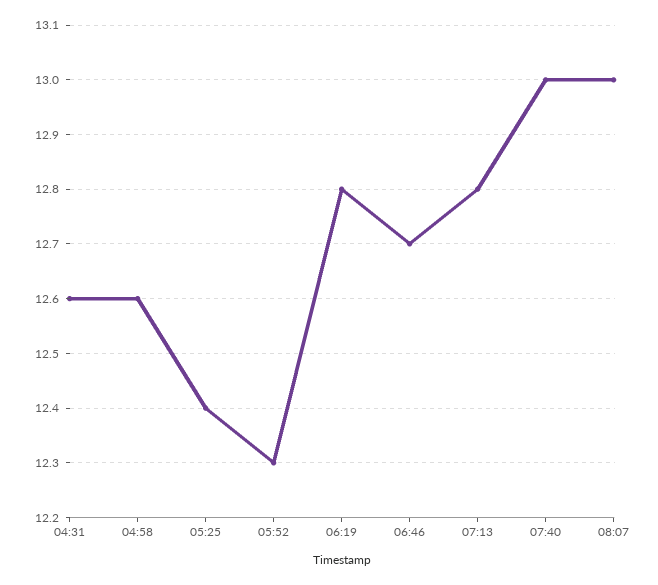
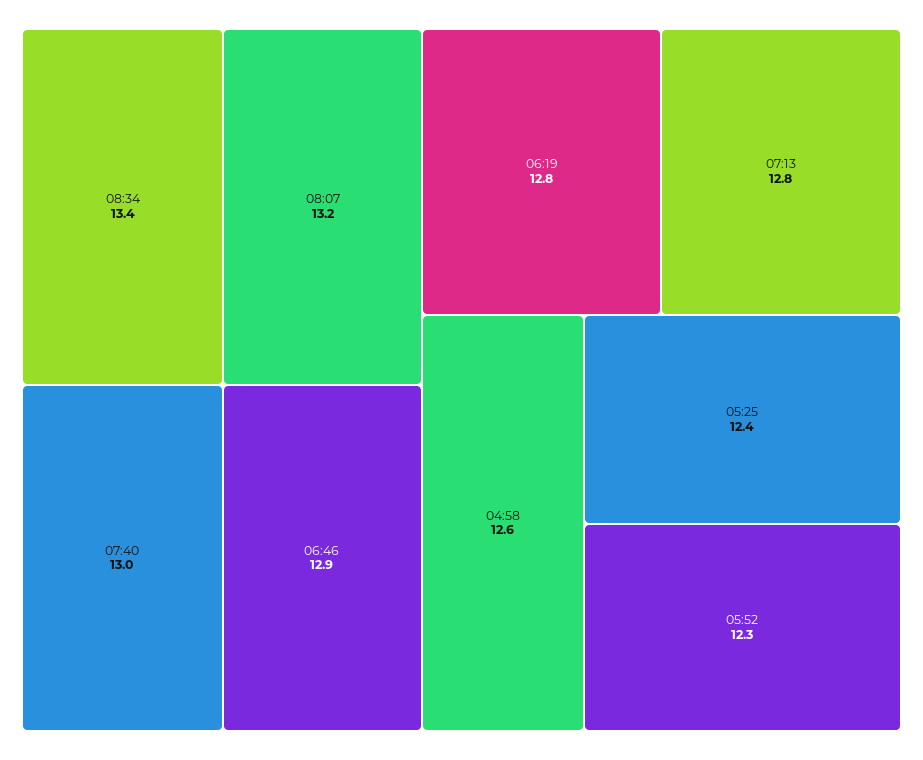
04:31: 12.6 -> none
06:46: 12.7 -> 12.9
08:07: 13 -> 13.2
08:34: none -> 13.4

